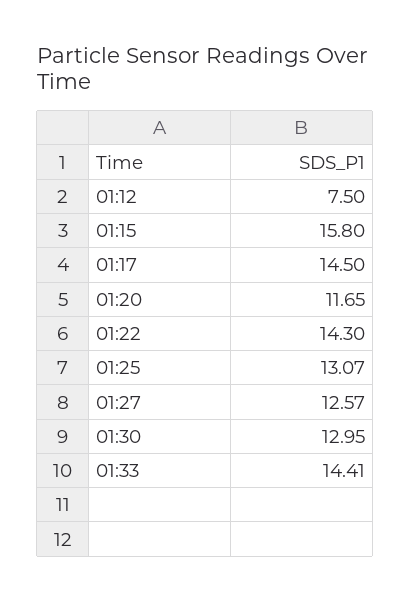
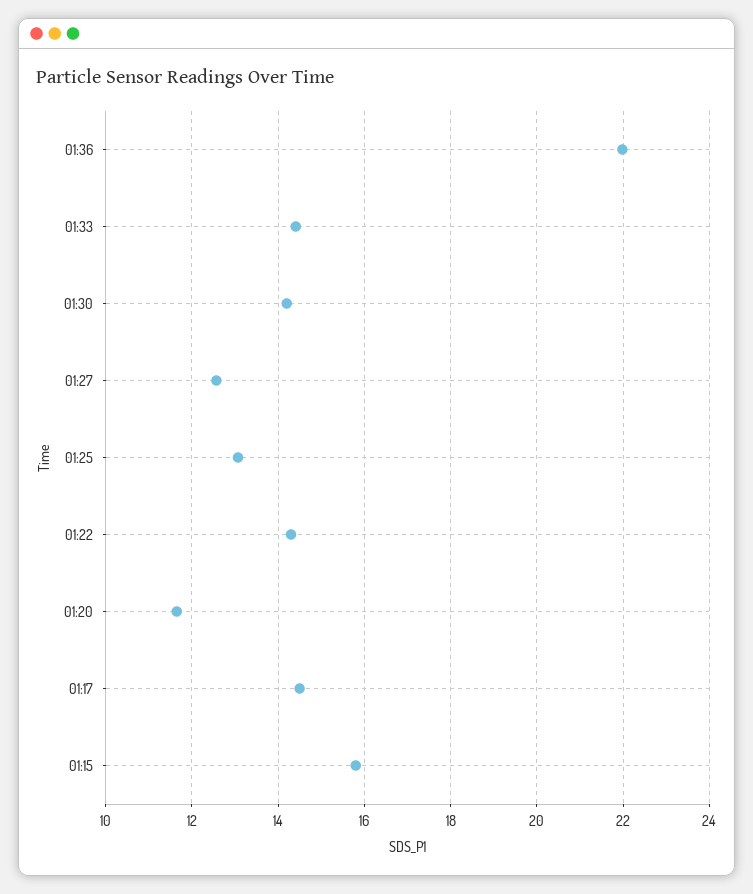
01:12: 7.5 -> none
01:30: 12.95 -> 14.2
01:36: none -> 22

